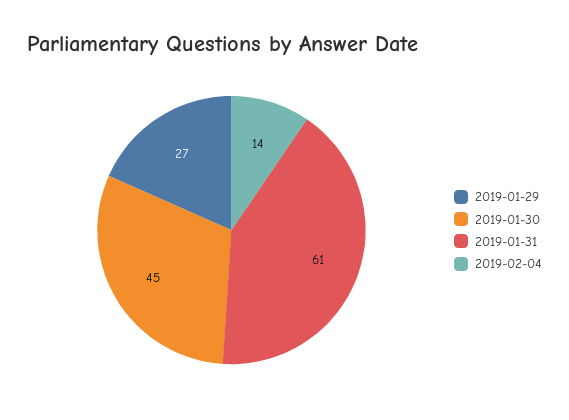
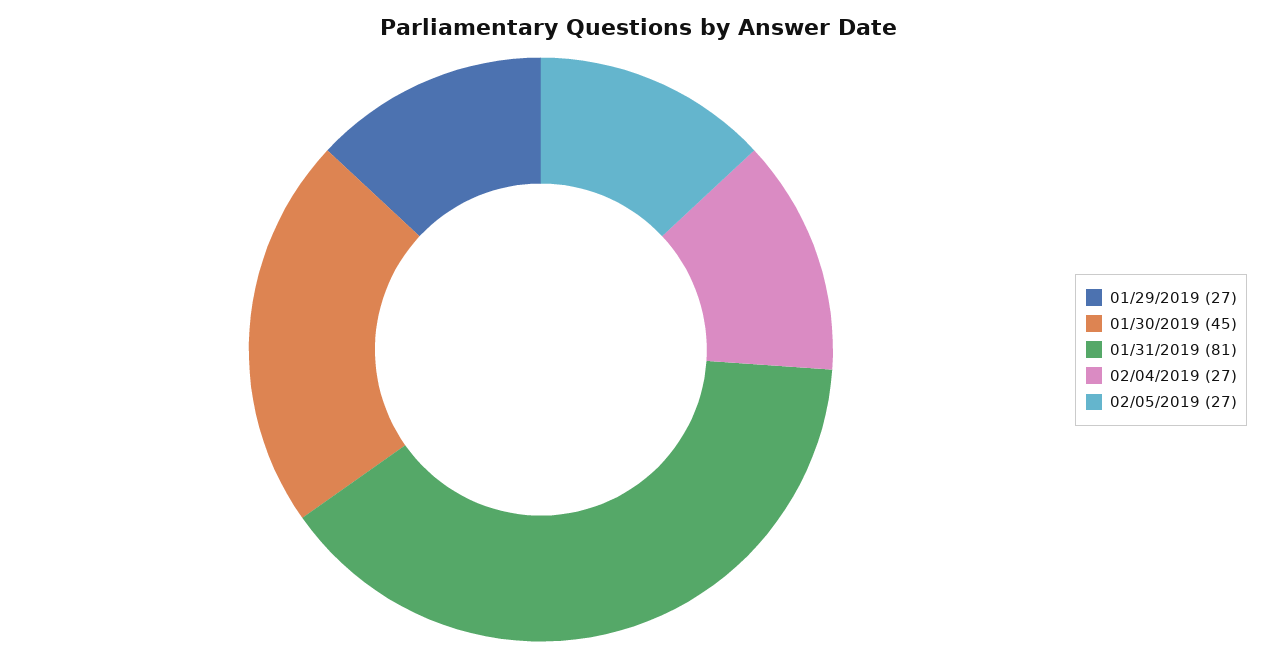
2019-01-31: 61 -> 81
2019-02-04: 14 -> 27
02/05/2019: none -> 27

